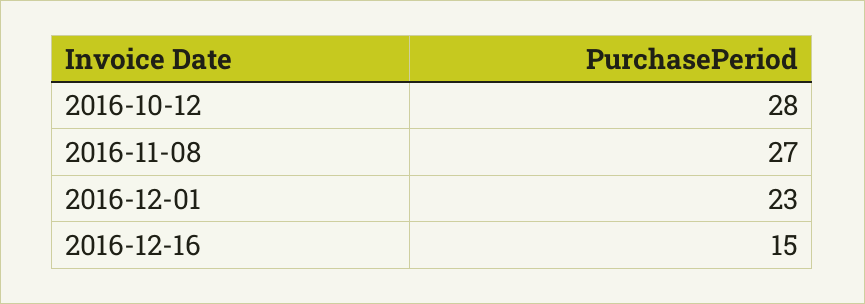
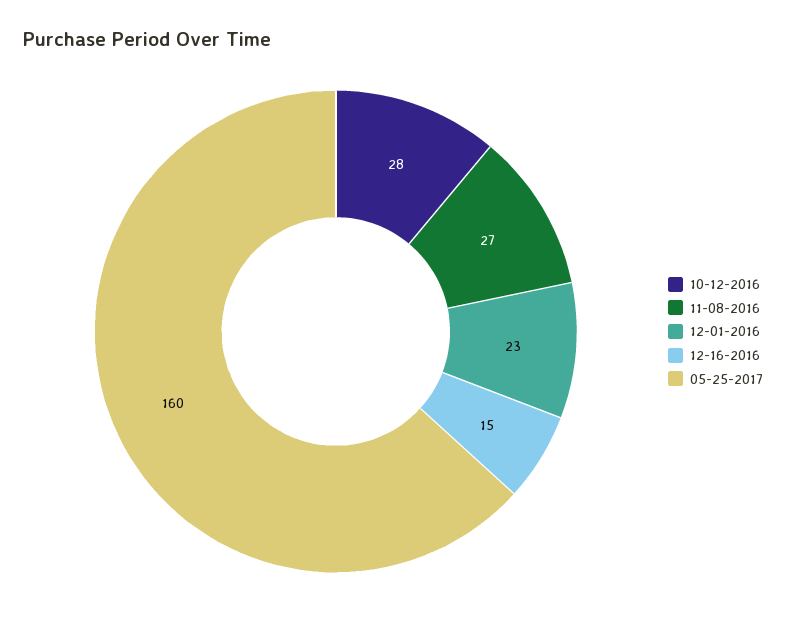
05-25-2017: none -> 160

